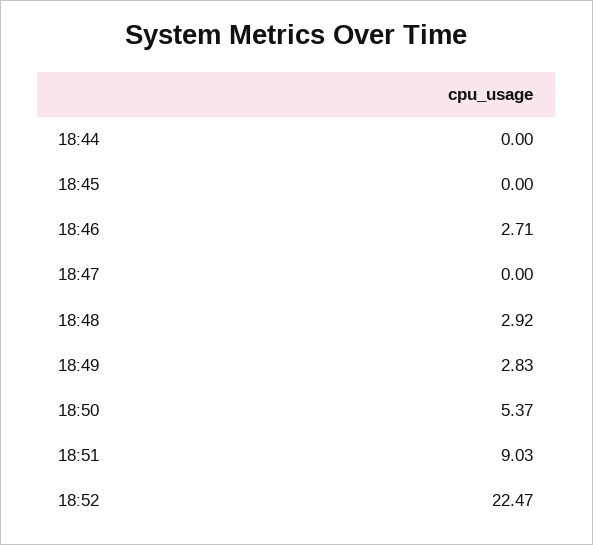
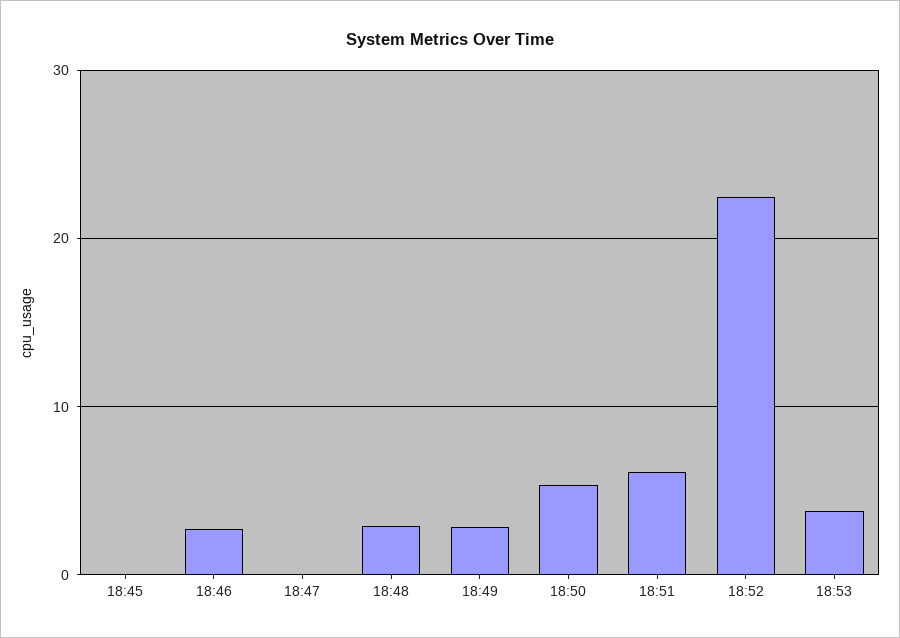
18:44: 0 -> none
18:51: 9.03 -> 6
18:53: none -> 4

